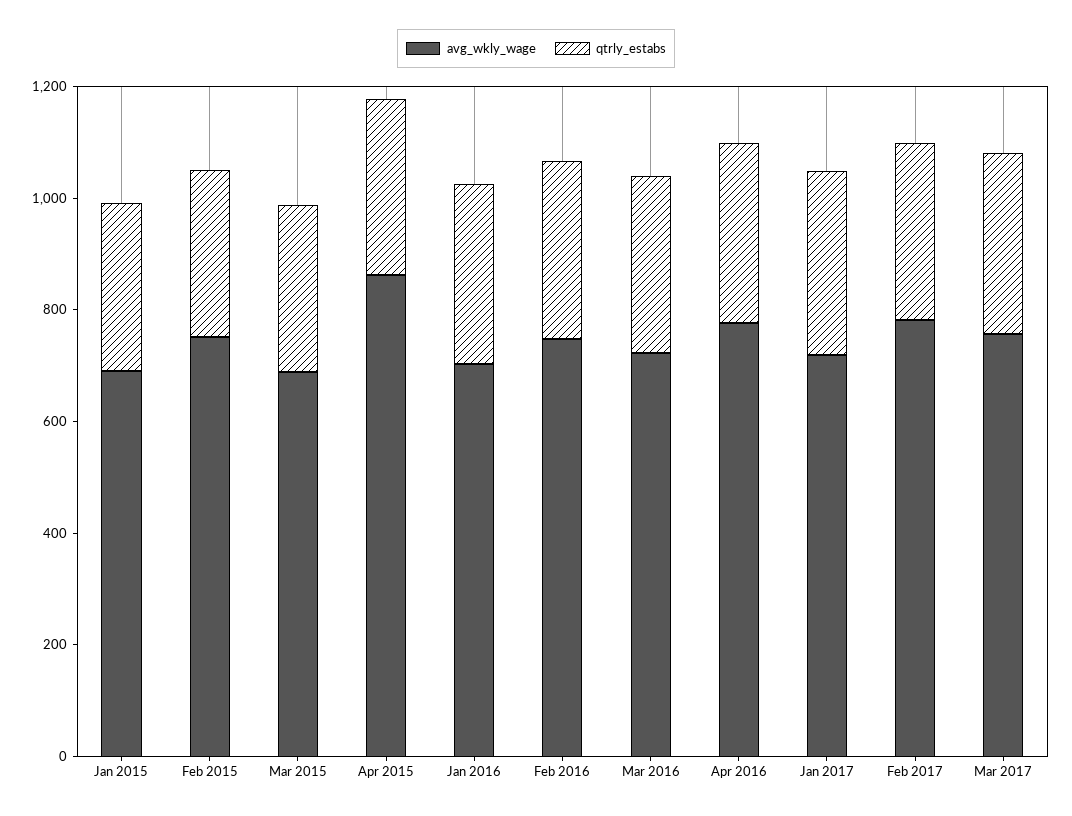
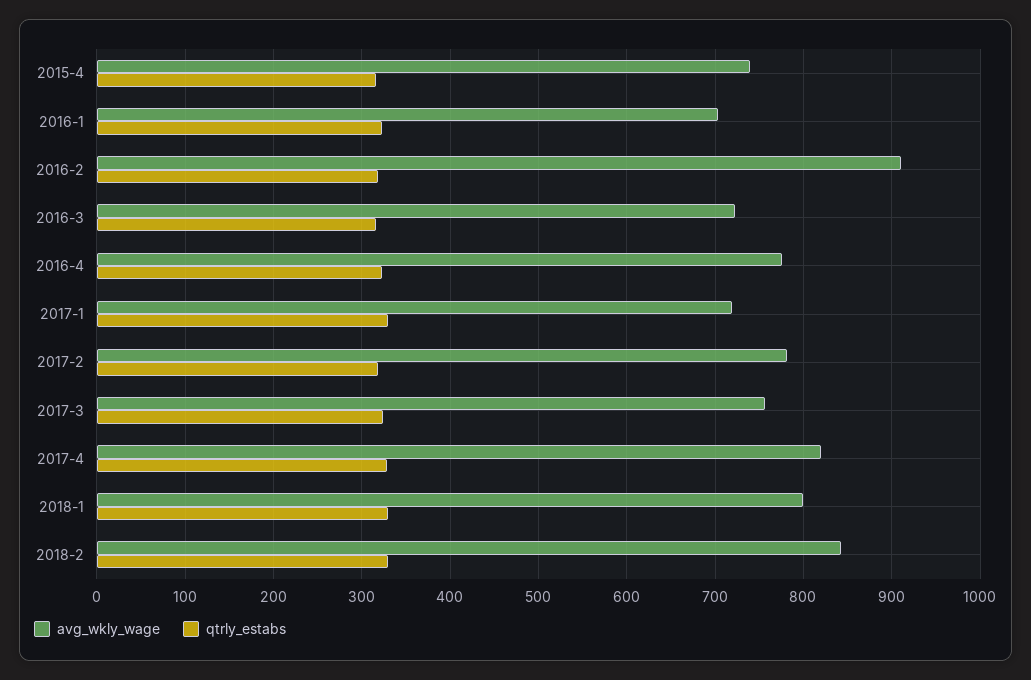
avg_wkly_wage, Jan 2015: 700 -> none
qtrly_estabs, Jan 2015: 300 -> none
avg_wkly_wage, Feb 2015: 750 -> none
qtrly_estabs, Feb 2015: 300 -> none
avg_wkly_wage, Mar 2015: 700 -> none
qtrly_estabs, Mar 2015: 300 -> none
avg_wkly_wage, Apr 2015: 850 -> 740
avg_wkly_wage, Feb 2016: 750 -> 910
avg_wkly_wage, 2017-4: none -> 820
qtrly_estabs, 2017-4: none -> 330
avg_wkly_wage, 2018-1: none -> 800
qtrly_estabs, 2018-1: none -> 330
avg_wkly_wage, 2018-2: none -> 840
qtrly_estabs, 2018-2: none -> 330

